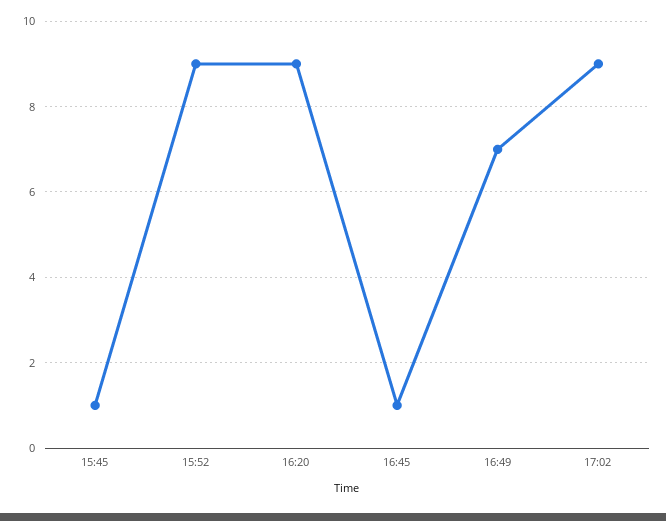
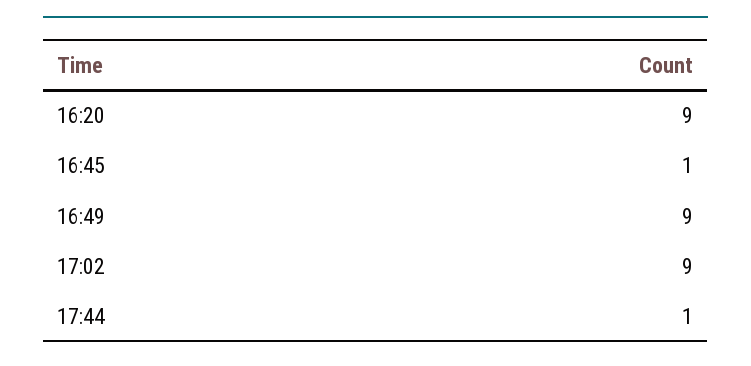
15:45: 1 -> none
15:52: 9 -> none
16:49: 7 -> 9
17:44: none -> 1

